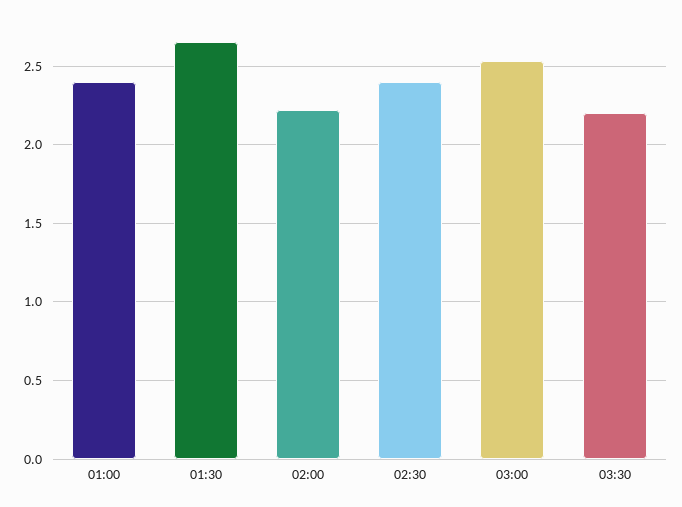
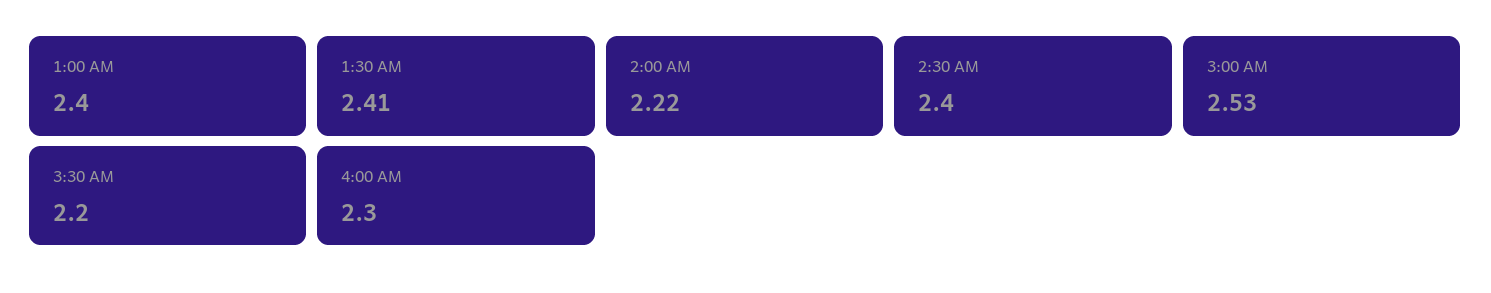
01:30: 2.65 -> 2.41
4:00 AM: none -> 2.3

